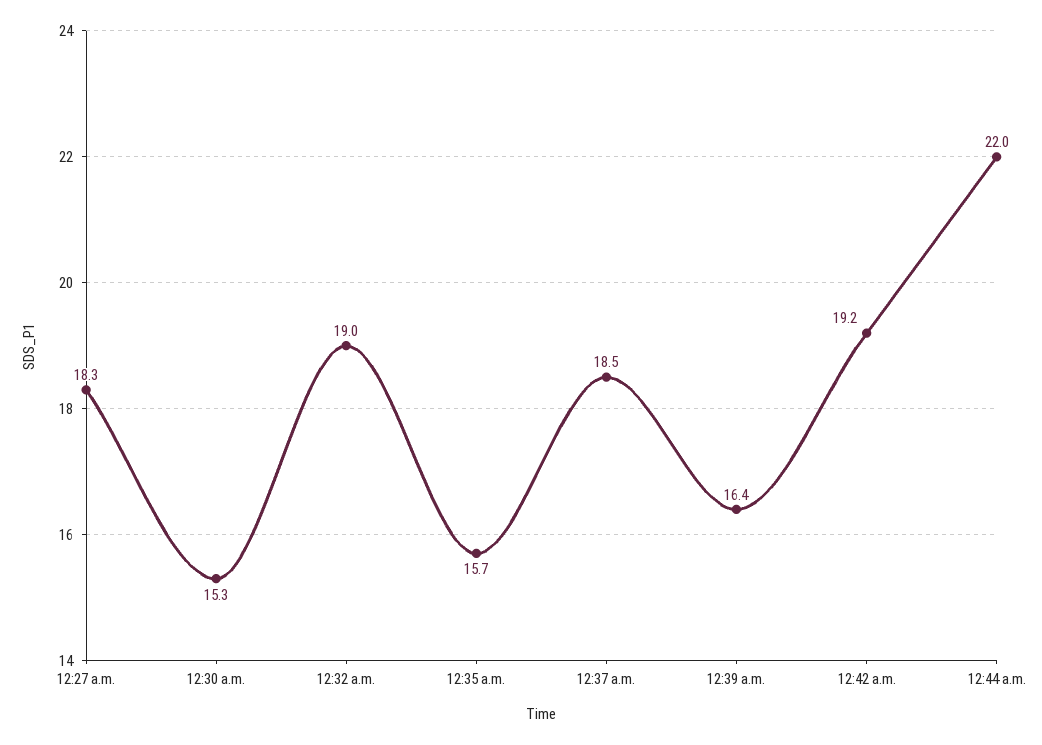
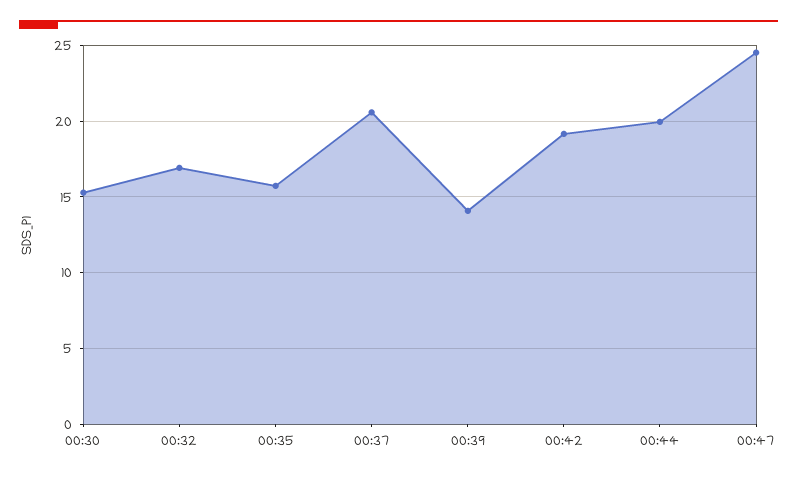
12:27 a.m.: 18.3 -> none
12:32 a.m.: 19 -> 17
12:37 a.m.: 18.5 -> 20.5
12:39 a.m.: 16.4 -> 14
12:44 a.m.: 22 -> 20
00:47: none -> 24.5

